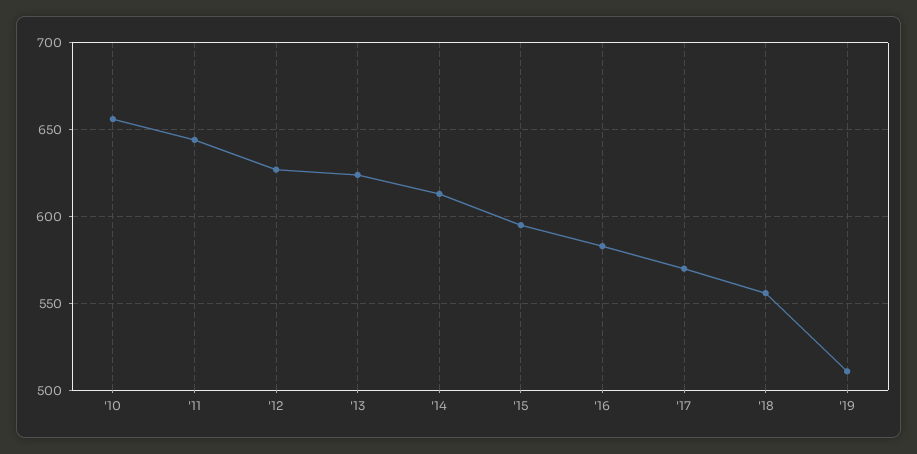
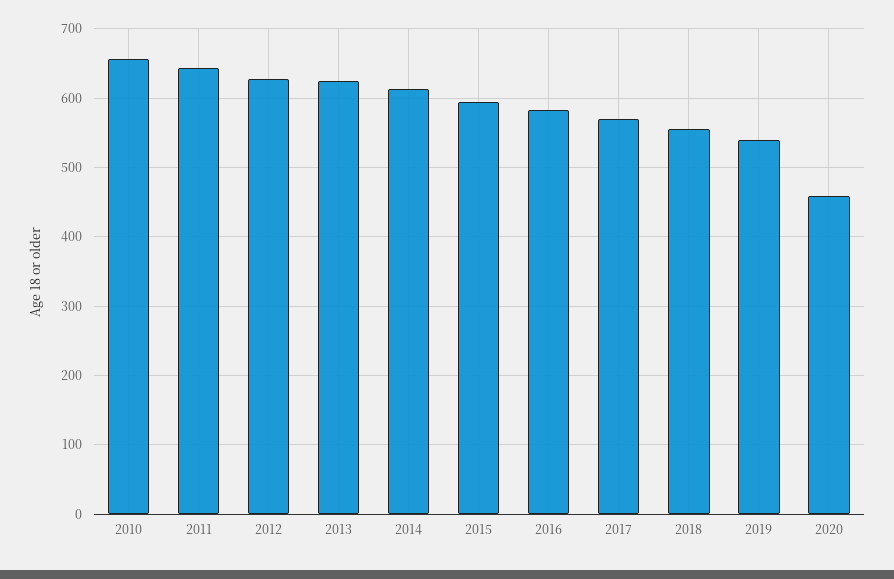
'19: 510 -> 540
2020: none -> 460

